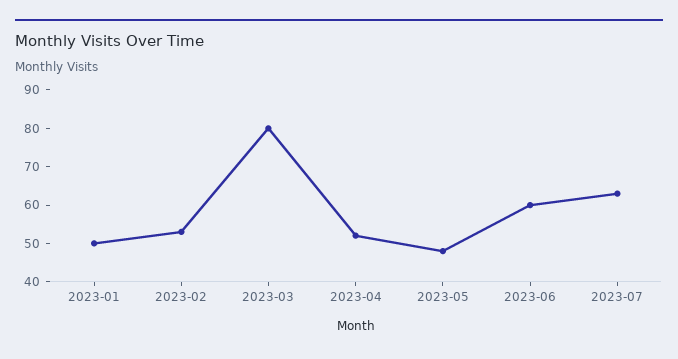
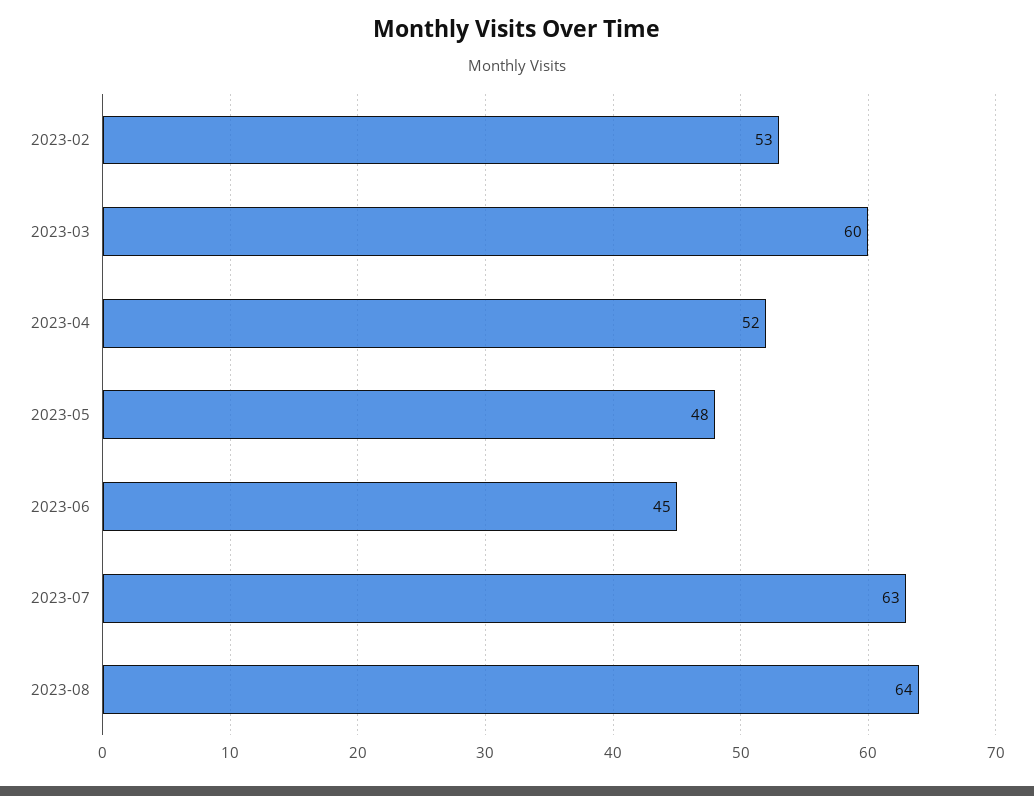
2023-01: 50 -> none
2023-03: 80 -> 60
2023-06: 60 -> 45
2023-08: none -> 64

